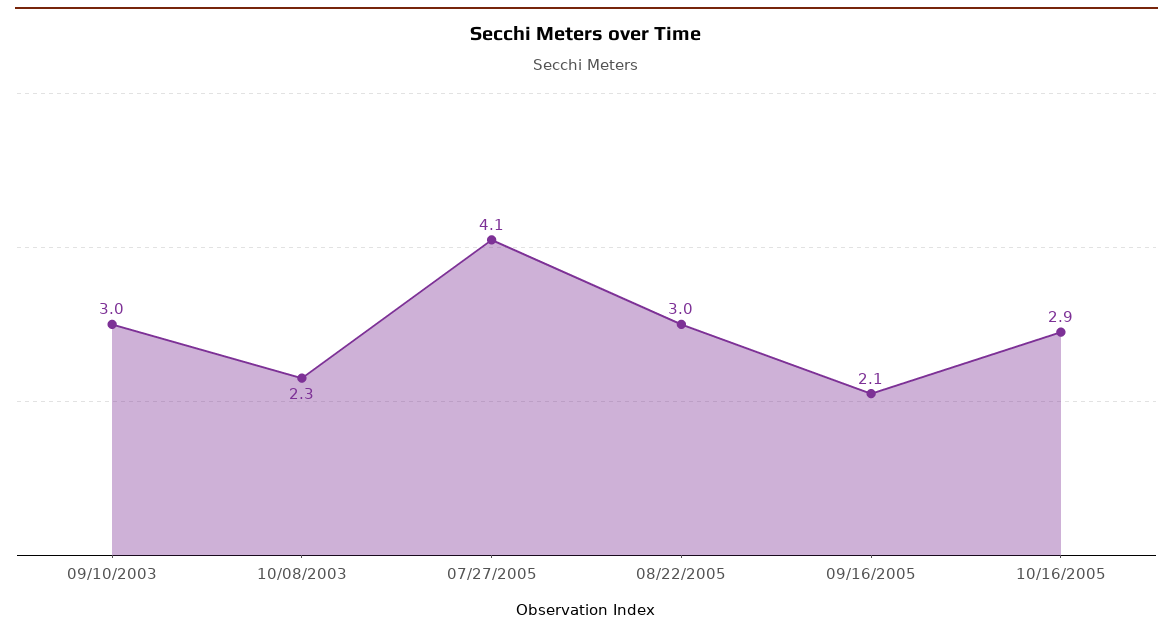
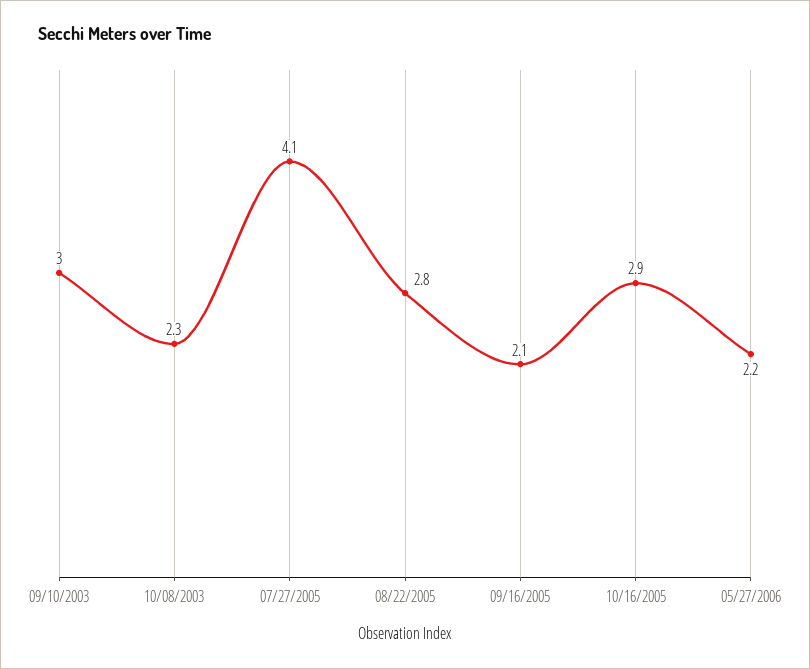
08/22/2005: 3 -> 2.8
05/27/2006: none -> 2.2

